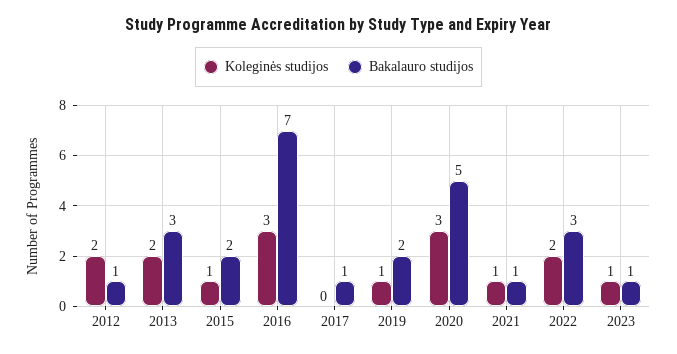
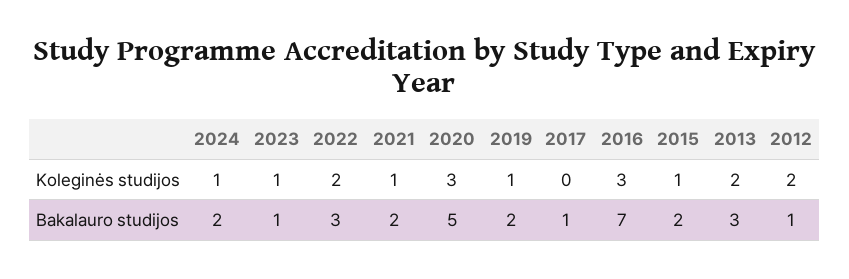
Bakalauro studijos, 2021: 1 -> 2
Koleginės studijos, 2024: none -> 1
Bakalauro studijos, 2024: none -> 2

